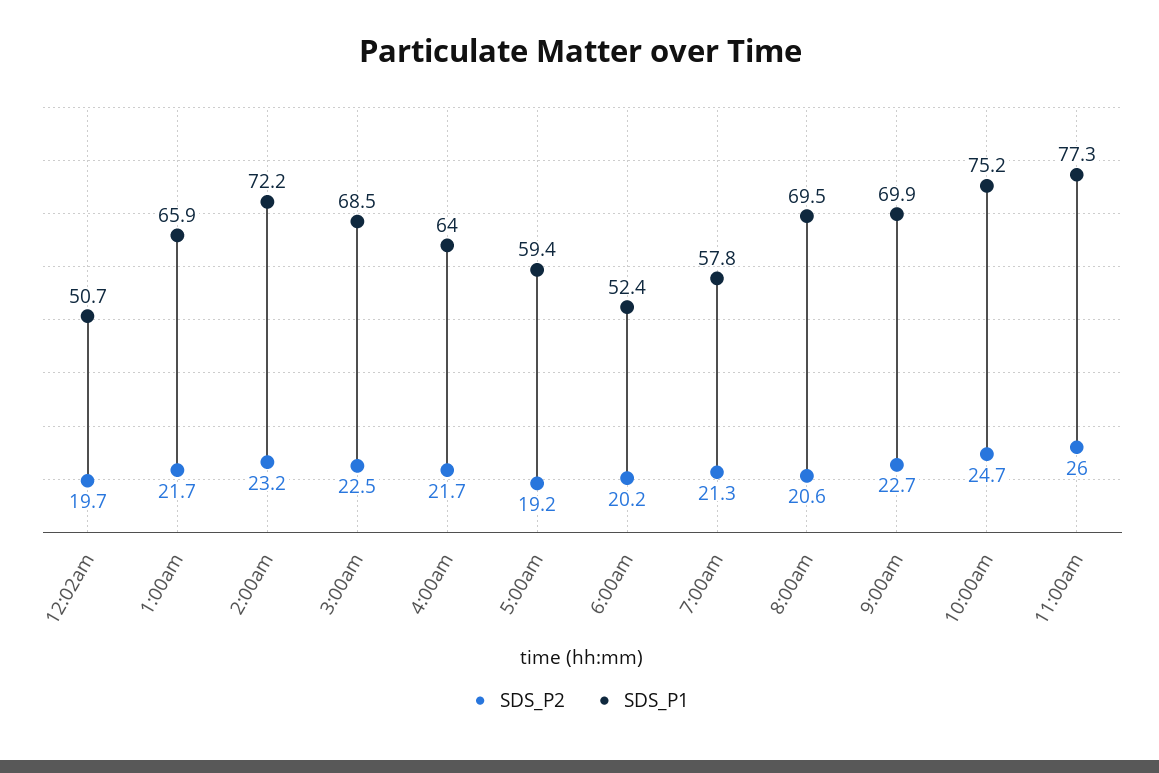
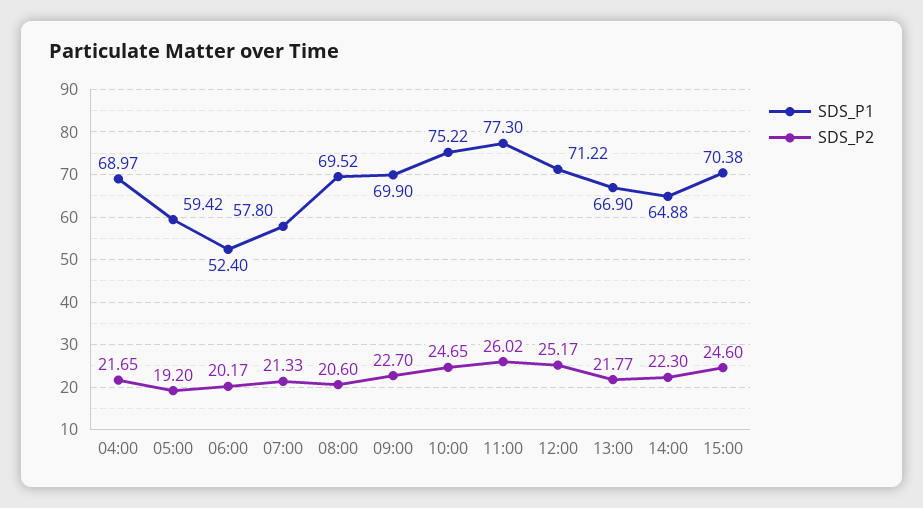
SDS_P2, 12:02am: 19.7 -> none
SDS_P1, 12:02am: 50.7 -> none
SDS_P2, 1:00am: 21.7 -> none
SDS_P1, 1:00am: 65.9 -> none
SDS_P2, 2:00am: 23.2 -> none
SDS_P1, 2:00am: 72.2 -> none
SDS_P2, 3:00am: 22.5 -> none
SDS_P1, 3:00am: 68.5 -> none
SDS_P1, 4:00am: 64 -> 68.97
SDS_P1, 12:00: none -> 71.22
SDS_P2, 12:00: none -> 25.17
SDS_P1, 13:00: none -> 66.9
SDS_P2, 13:00: none -> 21.77
SDS_P1, 14:00: none -> 64.88
SDS_P2, 14:00: none -> 22.3
SDS_P1, 15:00: none -> 70.38
SDS_P2, 15:00: none -> 24.6

